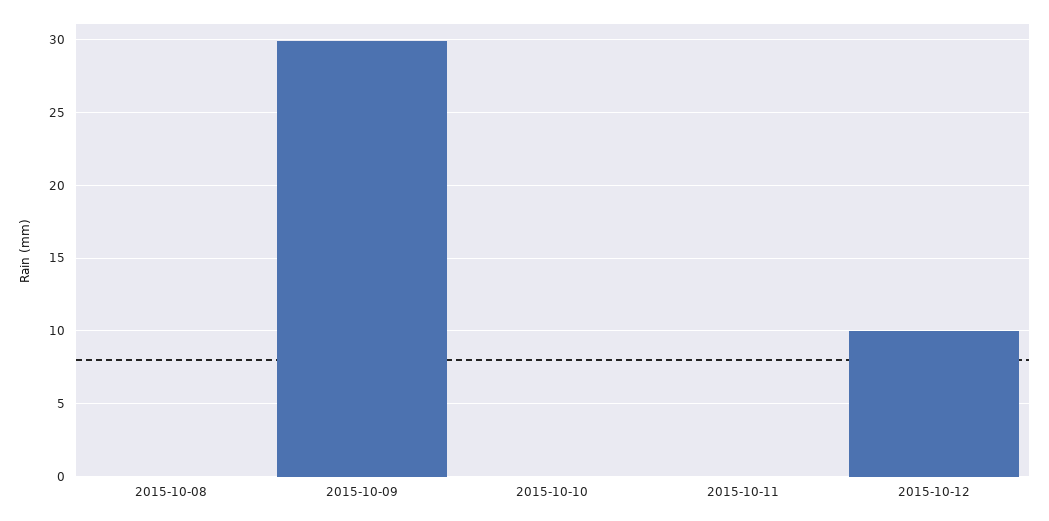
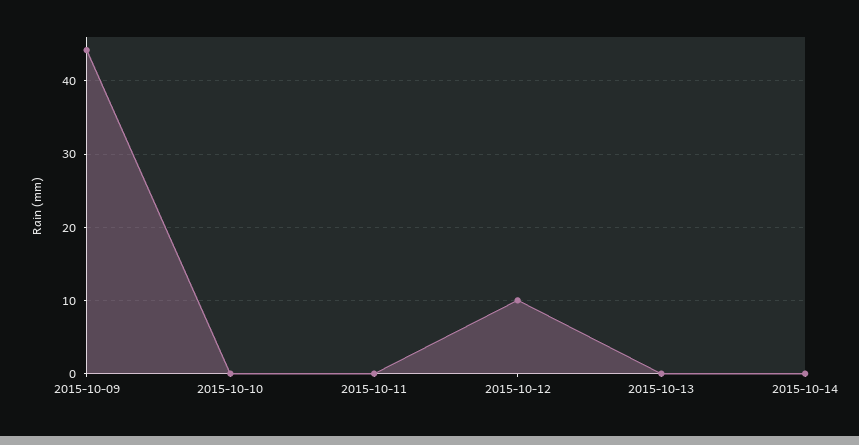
2015-10-08: 0 -> none
2015-10-09: 30 -> 44
2015-10-13: none -> 0
2015-10-14: none -> 0

